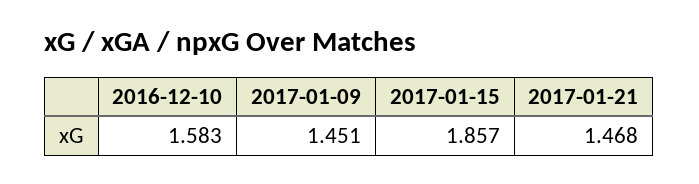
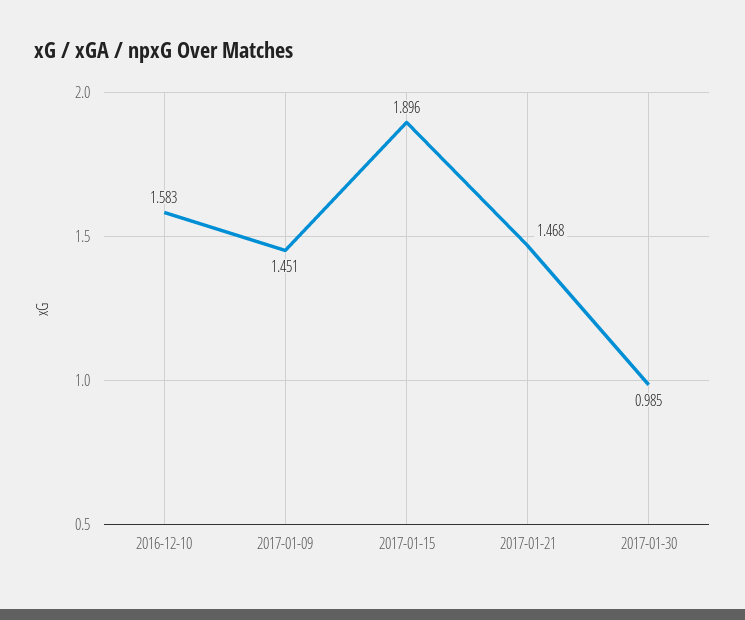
2017-01-15: 1.857 -> 1.896
2017-01-30: none -> 0.985

